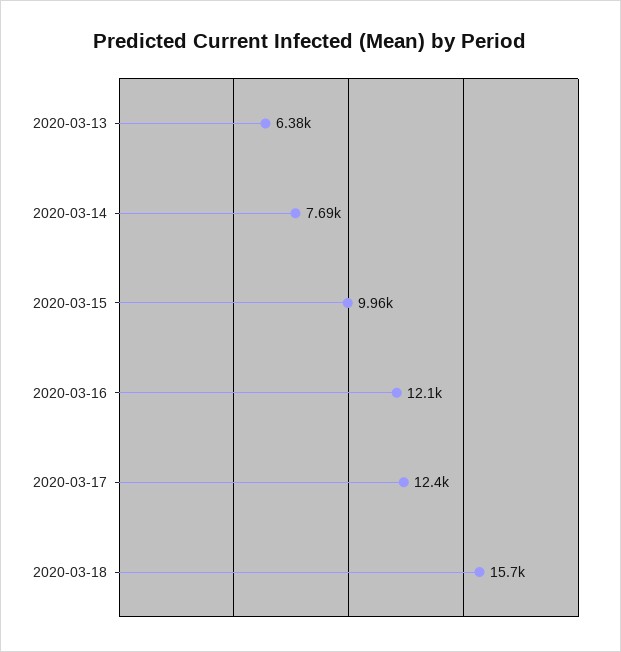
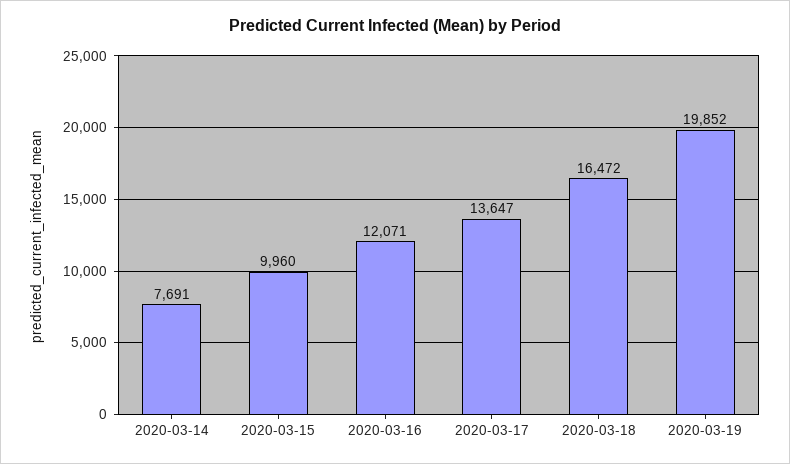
2020-03-13: 6380 -> none
2020-03-17: 12400 -> 13647
2020-03-18: 15700 -> 16472
2020-03-19: none -> 19852

